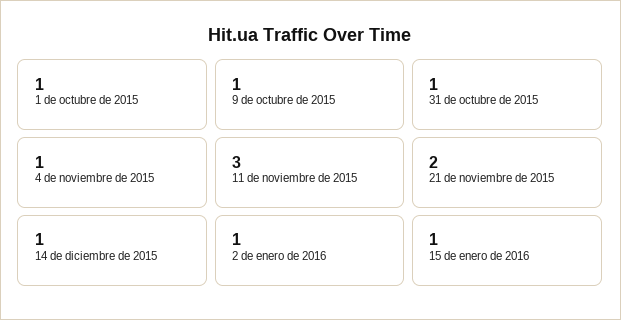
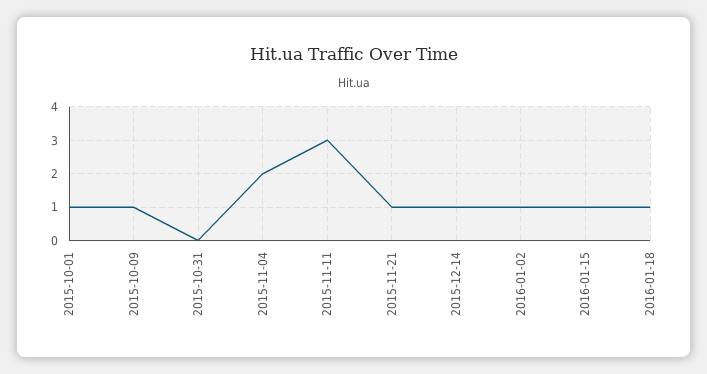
31 de octubre de 2015: 1 -> 0
4 de noviembre de 2015: 1 -> 2
21 de noviembre de 2015: 2 -> 1
2016-01-18: none -> 1

